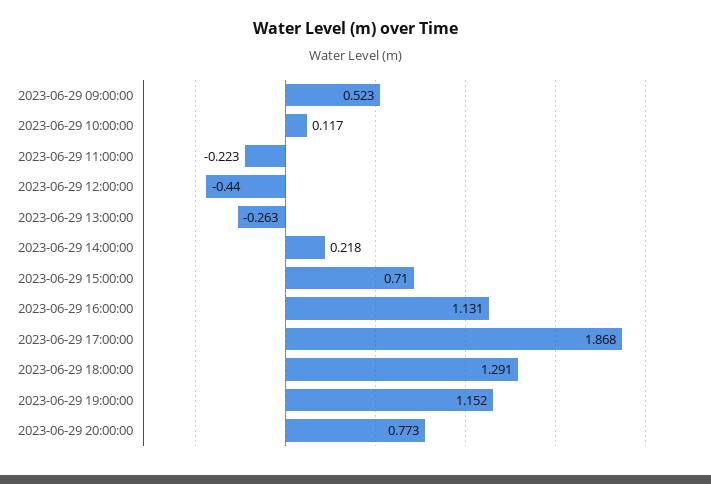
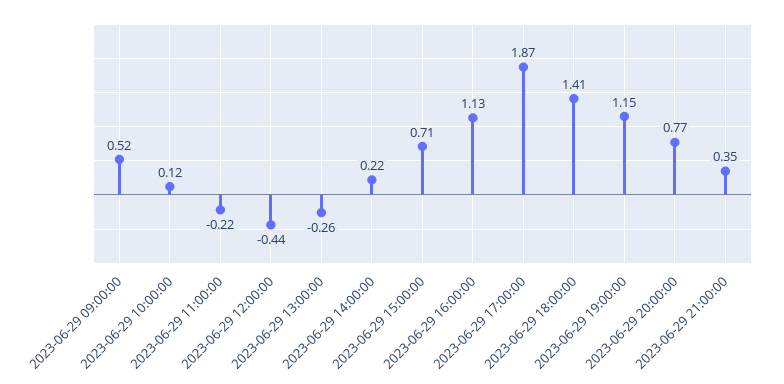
2023-06-29 18:00:00: 1.291 -> 1.41
2023-06-29 21:00:00: none -> 0.35

